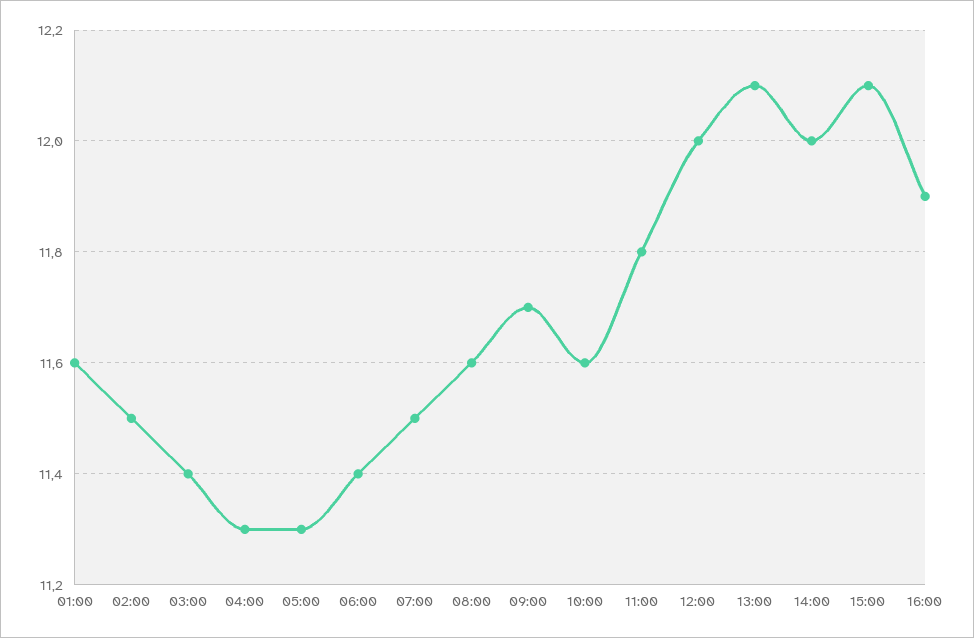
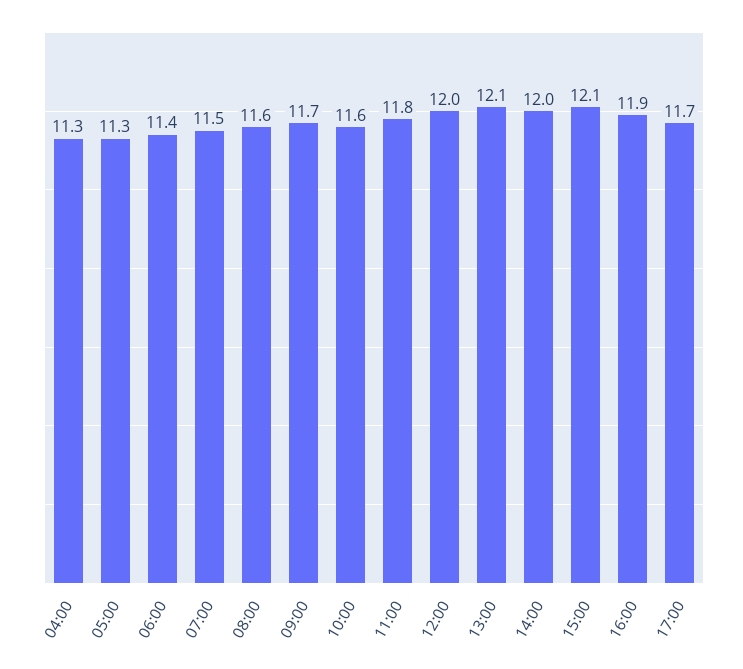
01:00: 11.6 -> none
02:00: 11.5 -> none
03:00: 11.4 -> none
17:00: none -> 11.7

